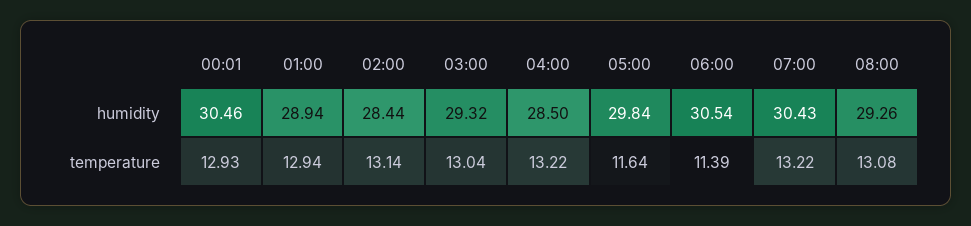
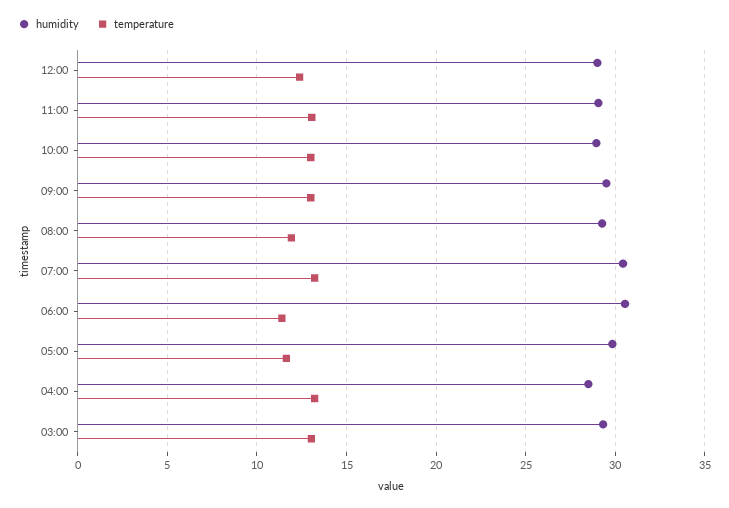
humidity, 00:01: 30.46 -> none
humidity, 01:00: 28.94 -> none
humidity, 02:00: 28.44 -> none
temperature, 00:01: 12.93 -> none
temperature, 01:00: 12.94 -> none
temperature, 02:00: 13.14 -> none
temperature, 08:00: 13.08 -> 12
humidity, 12:00: none -> 29
temperature, 12:00: none -> 12.5
humidity, 11:00: none -> 29
temperature, 11:00: none -> 13
humidity, 10:00: none -> 29
temperature, 10:00: none -> 13
humidity, 09:00: none -> 29.5
temperature, 09:00: none -> 13

